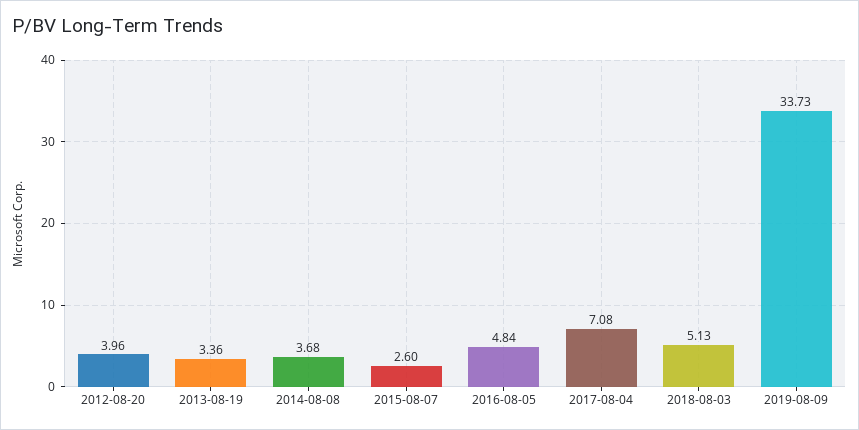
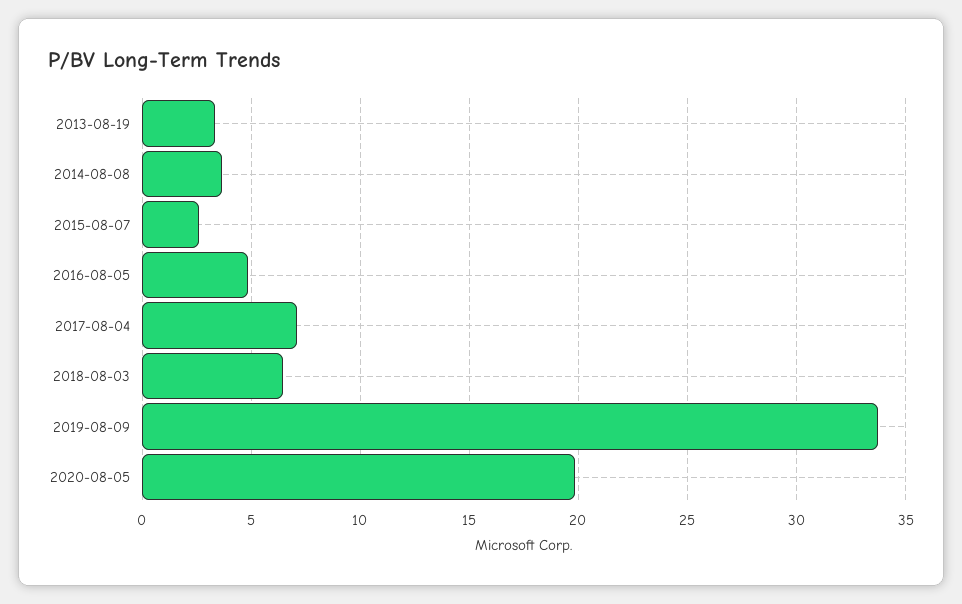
2012-08-20: 3.96 -> none
2018-08-03: 5.13 -> 6.5
2020-08-05: none -> 20

